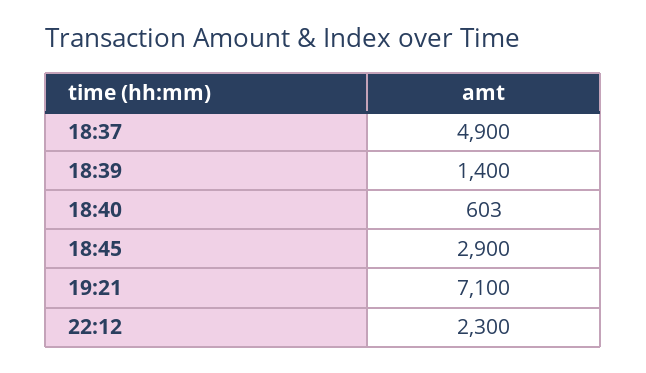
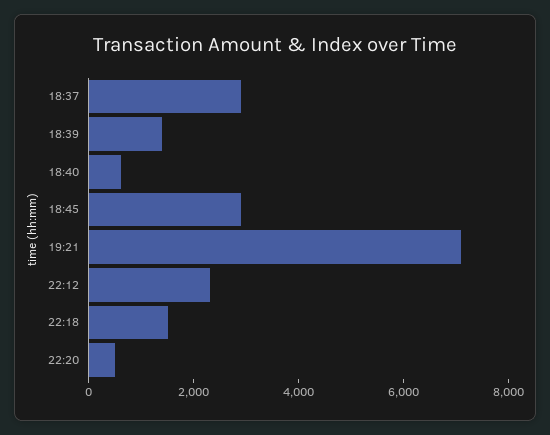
18:37: 4900 -> 3000
22:18: none -> 1500
22:20: none -> 500

